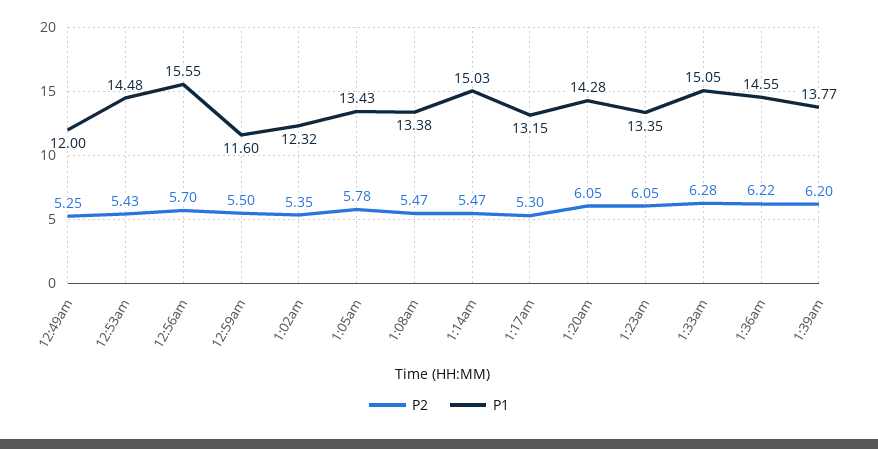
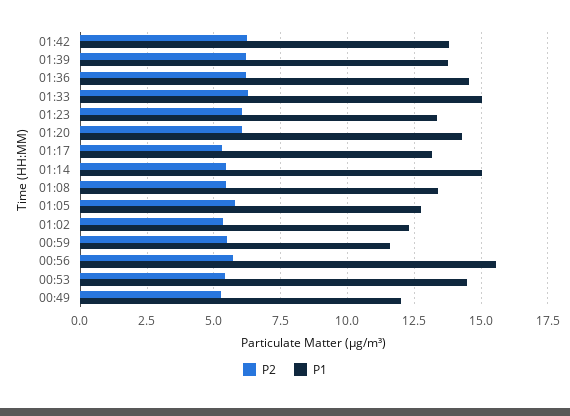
P1, 1:05am: 13.43 -> 12.75
P2, 01:42: none -> 6.25
P1, 01:42: none -> 13.75

